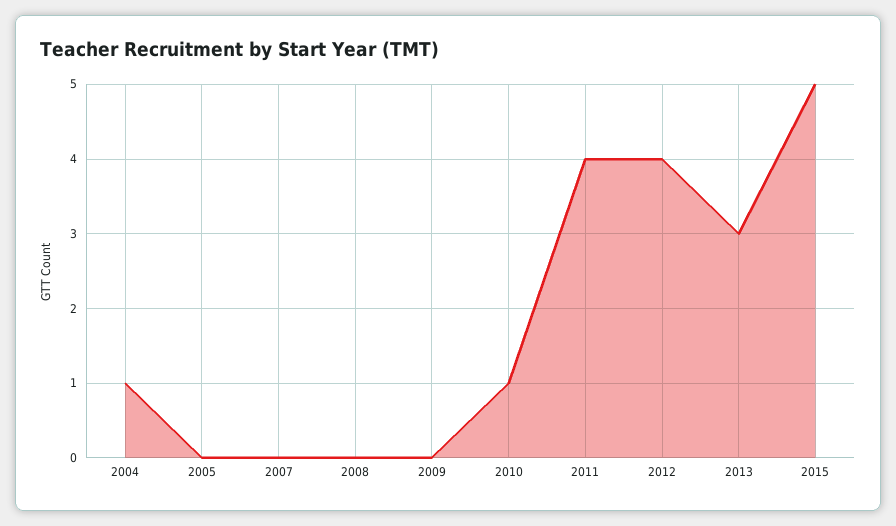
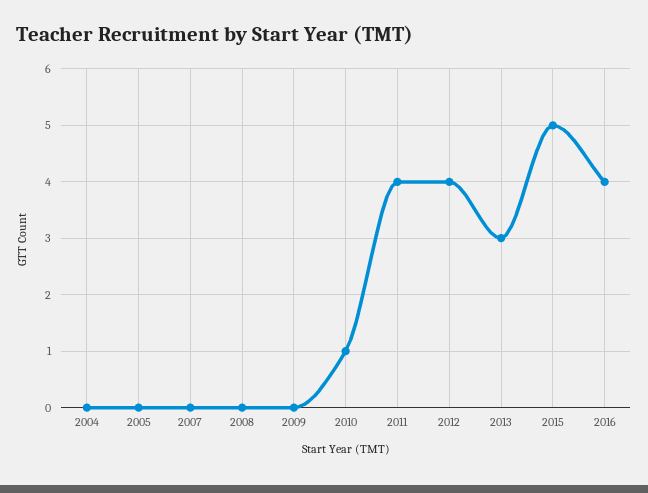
2004: 1 -> 0
2016: none -> 4

